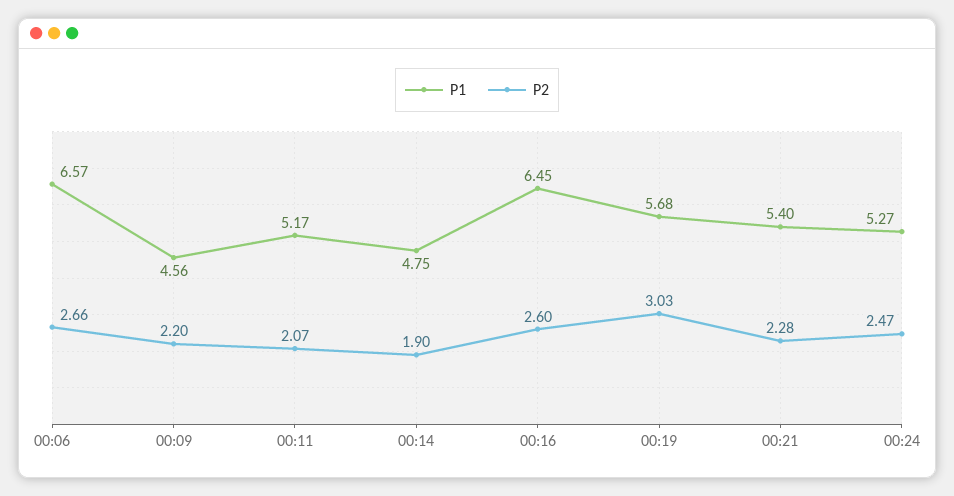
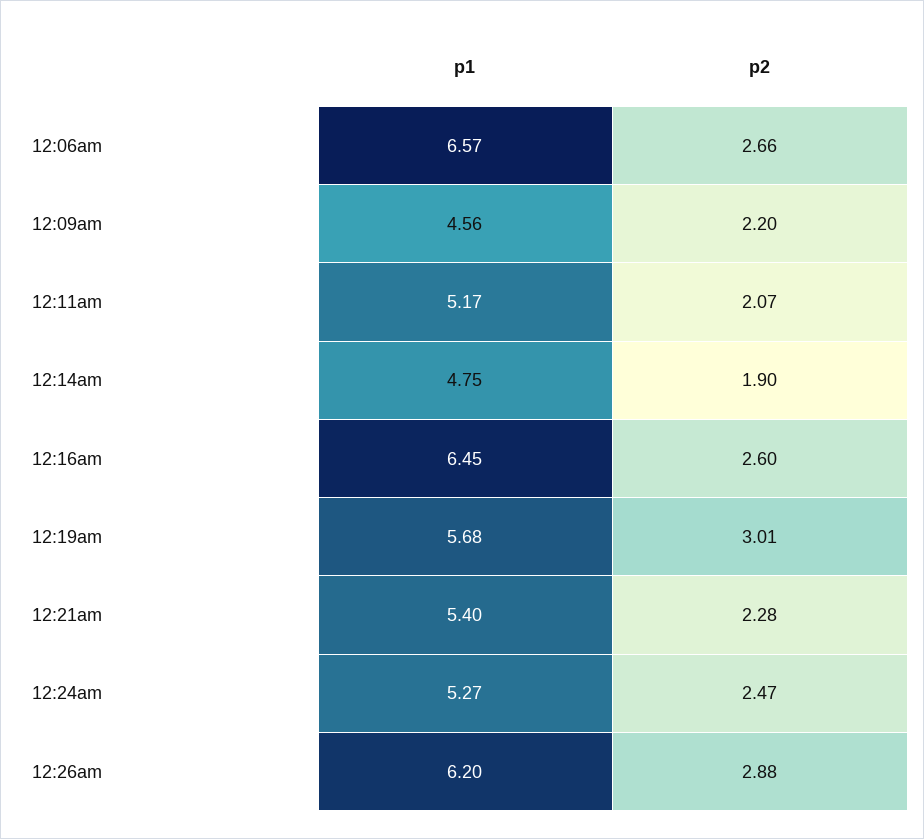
P2, 00:19: 3.03 -> 3.01
P1, 12:26am: none -> 6.2
P2, 12:26am: none -> 2.88

